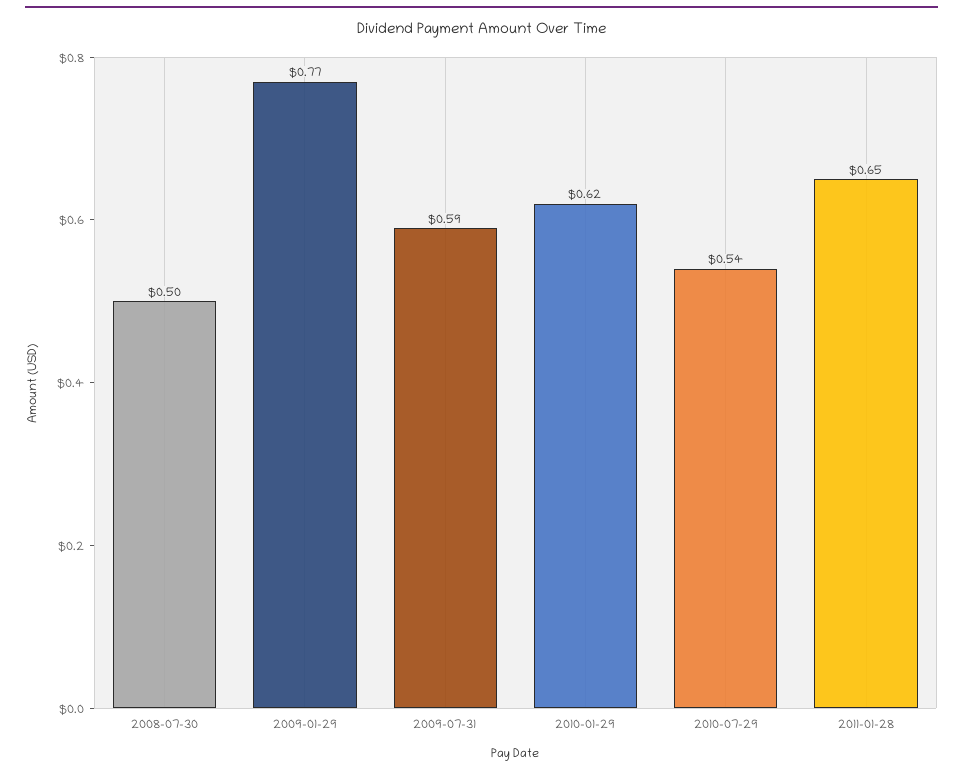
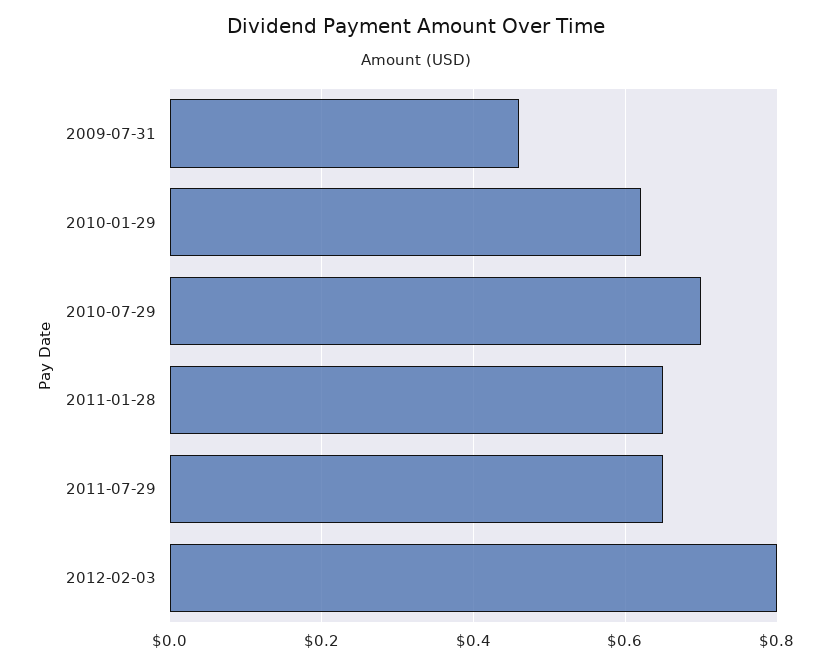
2008-07-30: 0.5 -> none
2009-01-29: 0.77 -> none
2009-07-31: 0.59 -> 0.45
2010-07-29: 0.54 -> 0.7
2011-07-29: none -> 0.65
2012-02-03: none -> 0.8

